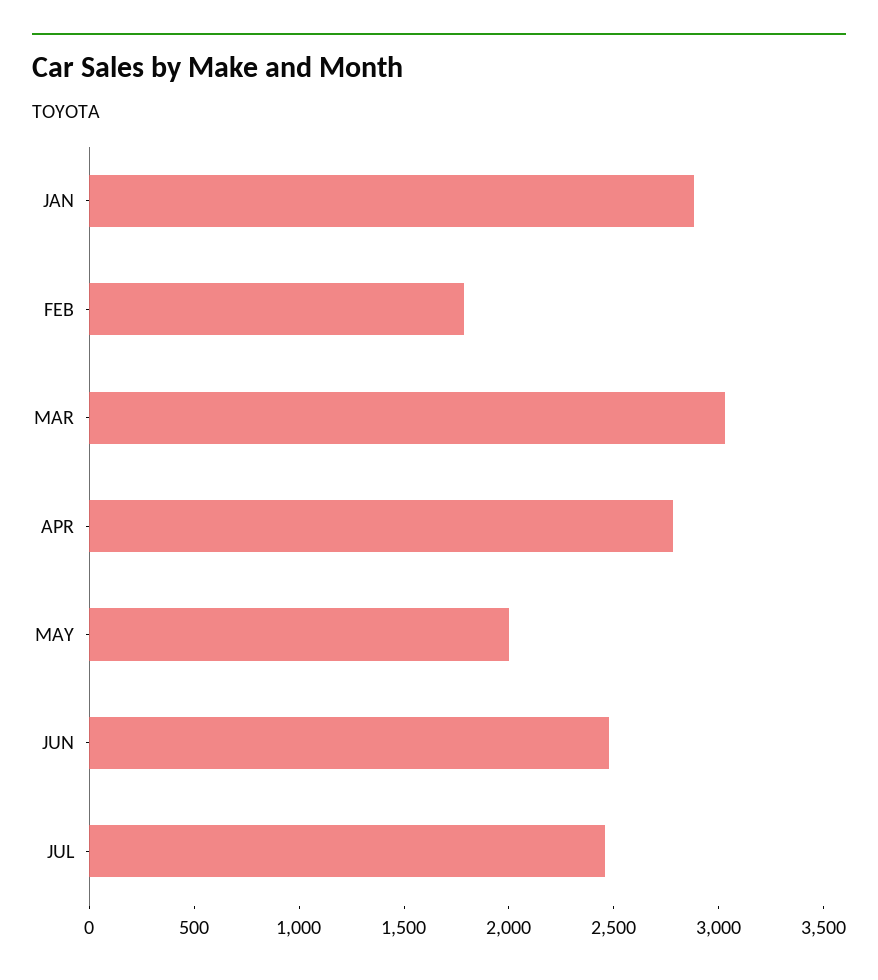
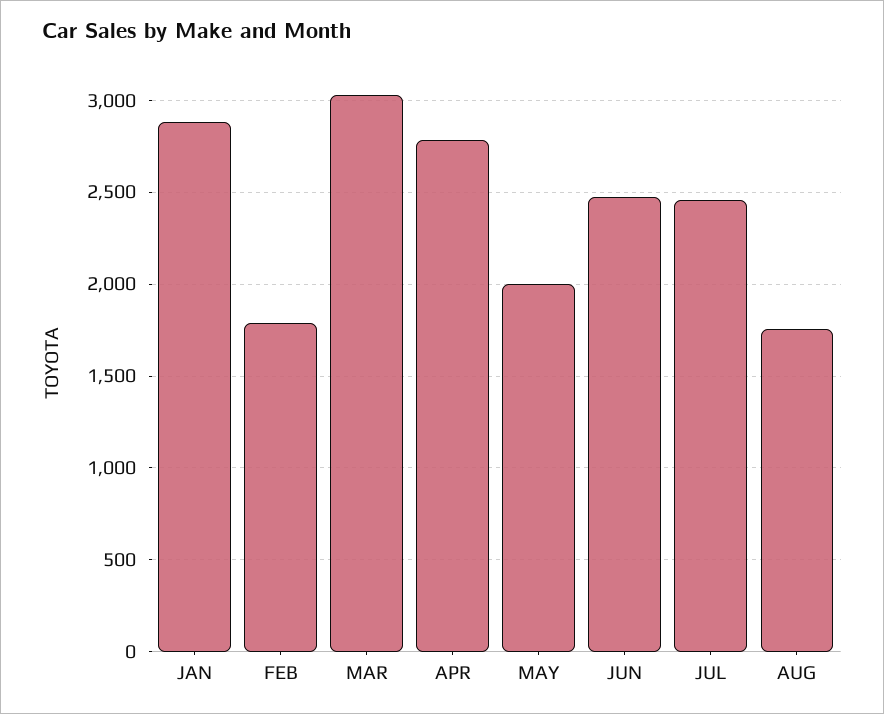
AUG: none -> 1750

